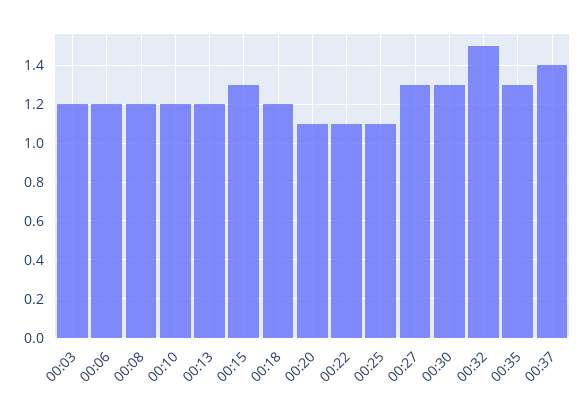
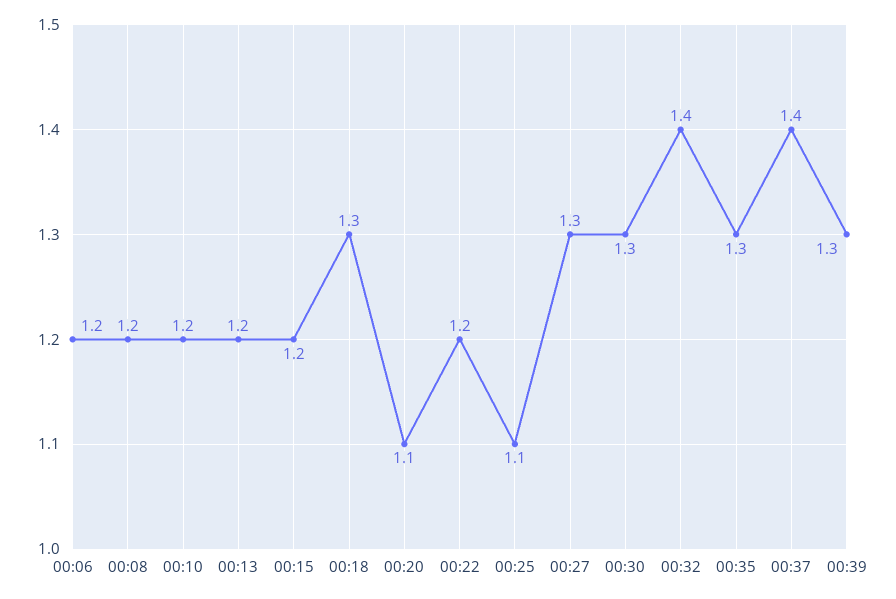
00:03: 1.2 -> none
00:15: 1.3 -> 1.2
00:18: 1.2 -> 1.3
00:22: 1.1 -> 1.2
00:32: 1.5 -> 1.4
00:39: none -> 1.3

